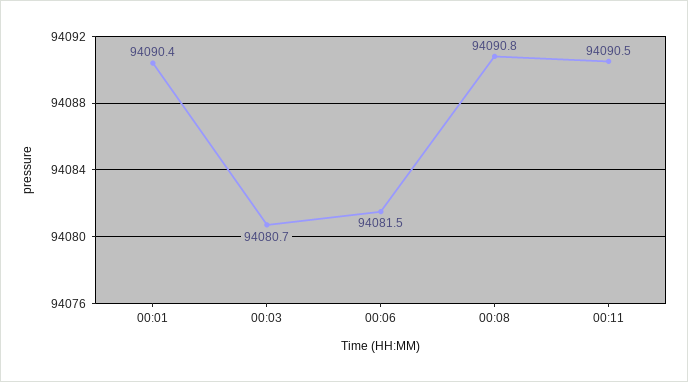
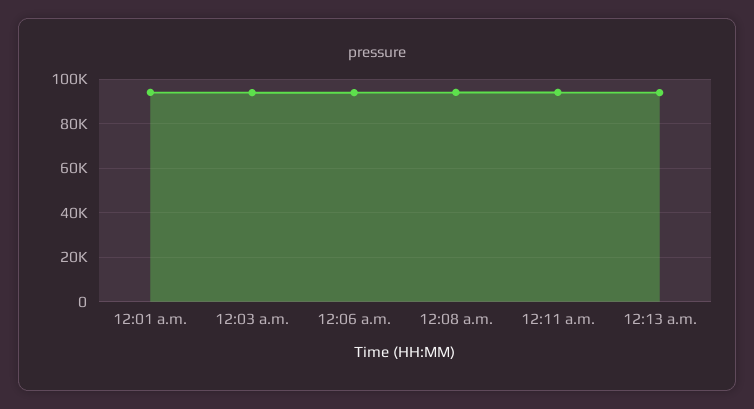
12:13 a.m.: none -> 95000

